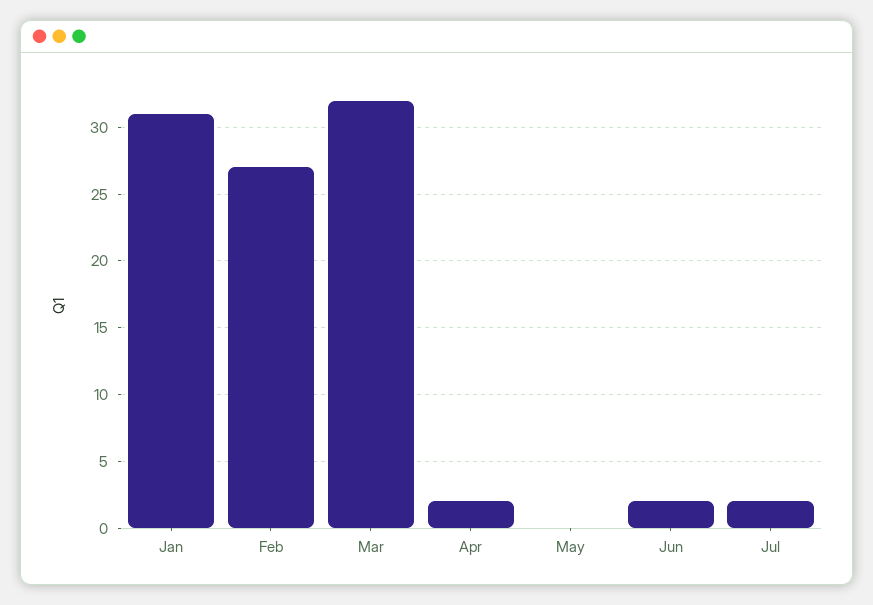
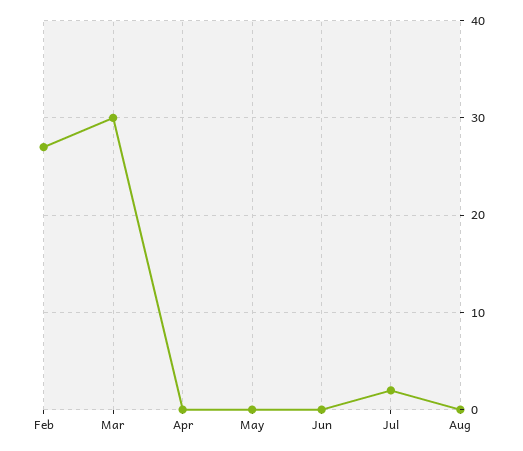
Jan: 31 -> none
Mar: 32 -> 30
Apr: 2 -> 0
Jun: 2 -> 0
Aug: none -> 0

